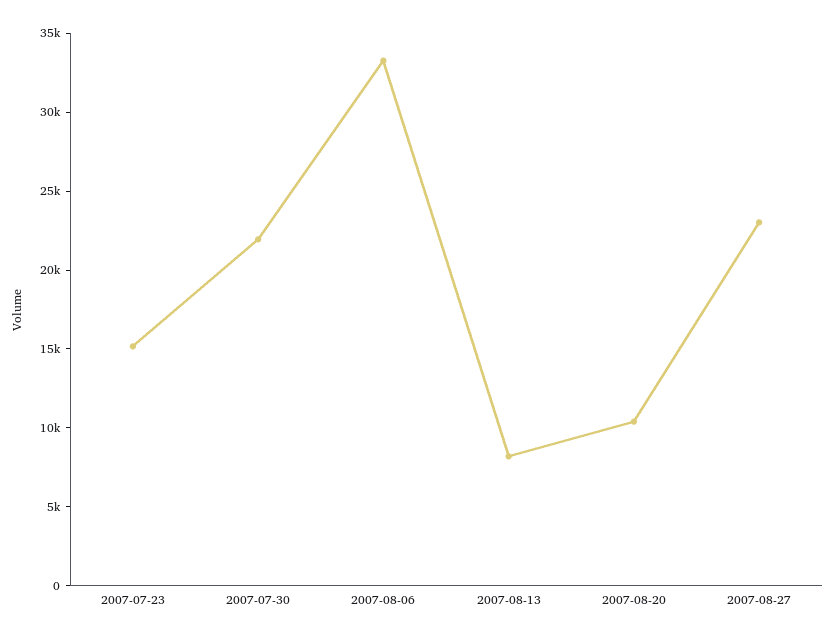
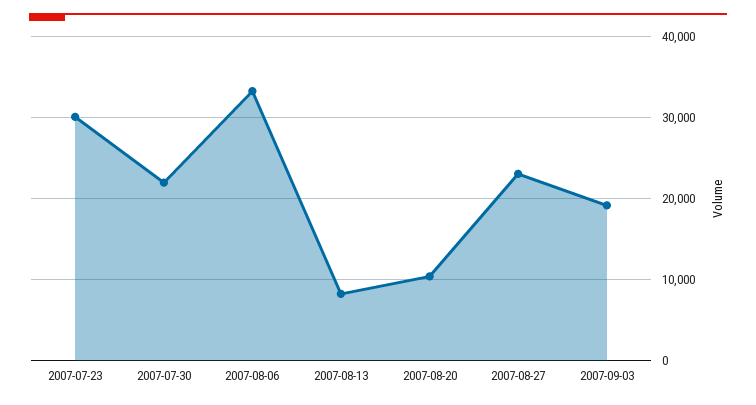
2007-07-23: 15000 -> 30000
2007-09-03: none -> 19000

